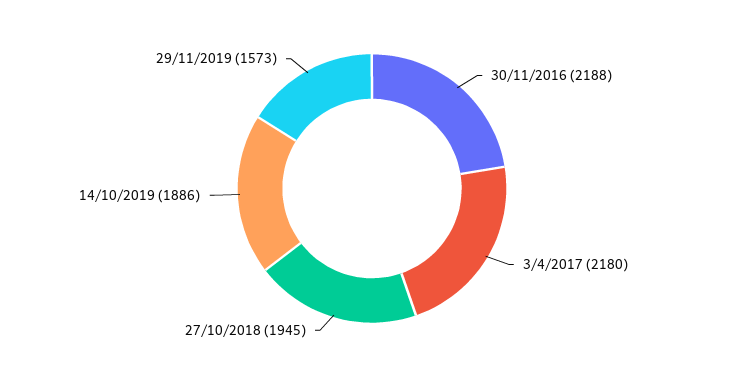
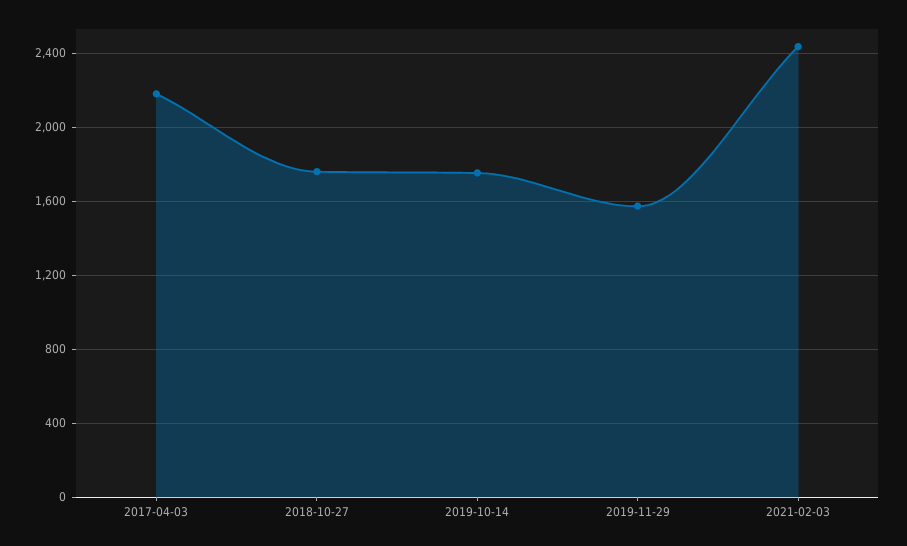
30/11/2016: 2188 -> none
27/10/2018: 1945 -> 1750
14/10/2019: 1886 -> 1750
2021-02-03: none -> 2450

